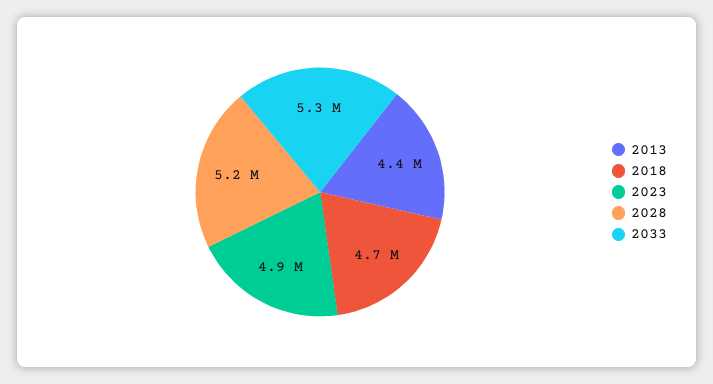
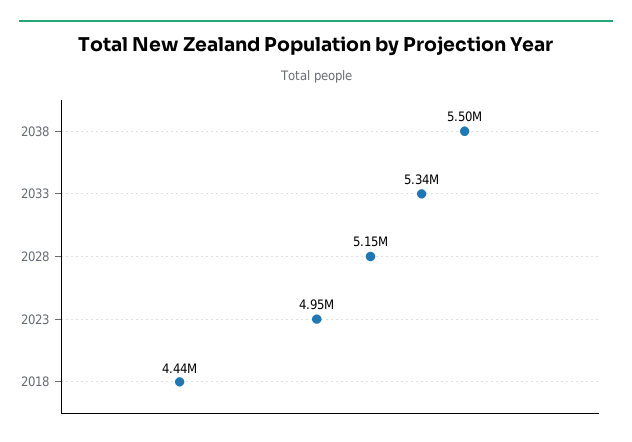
2013: 4400000 -> none
2018: 4700000 -> 4440000
2038: none -> 5500000

